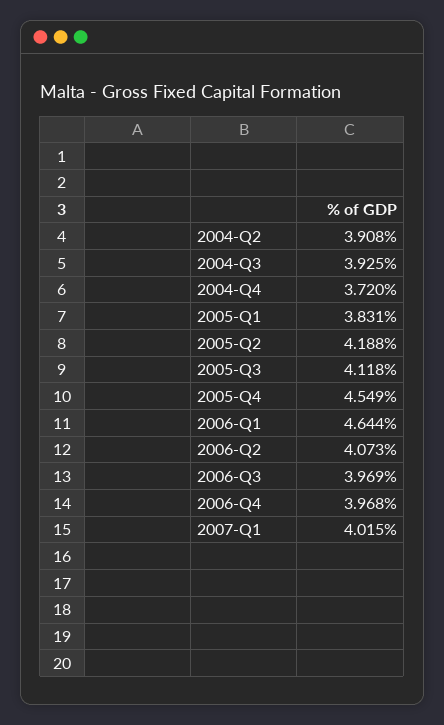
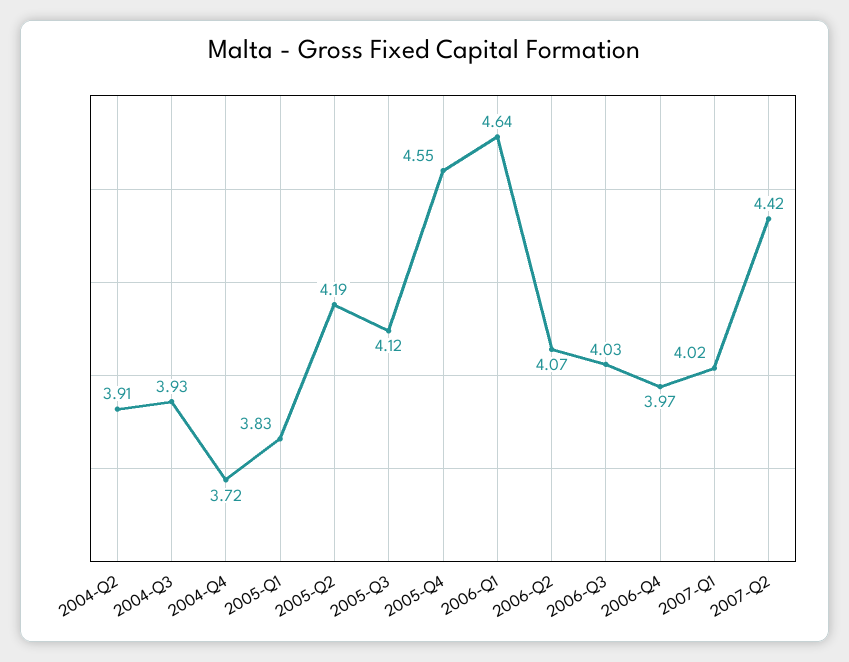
2006-Q3: 3.969 -> 4.03
2007-Q2: none -> 4.42

